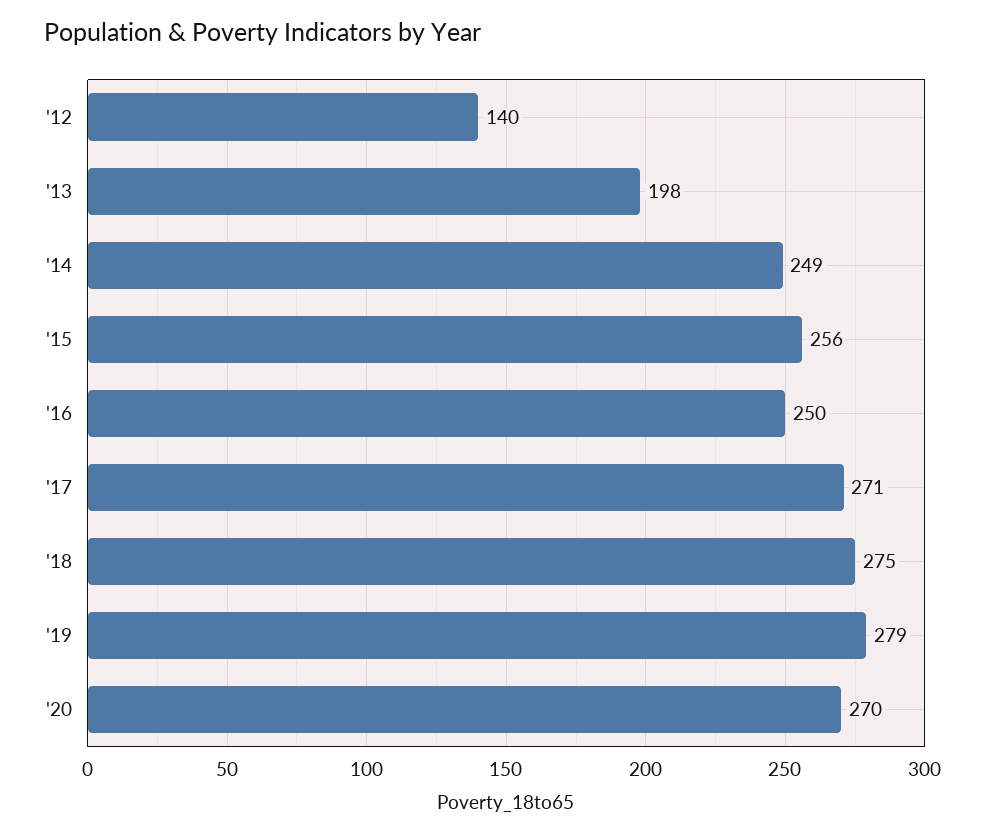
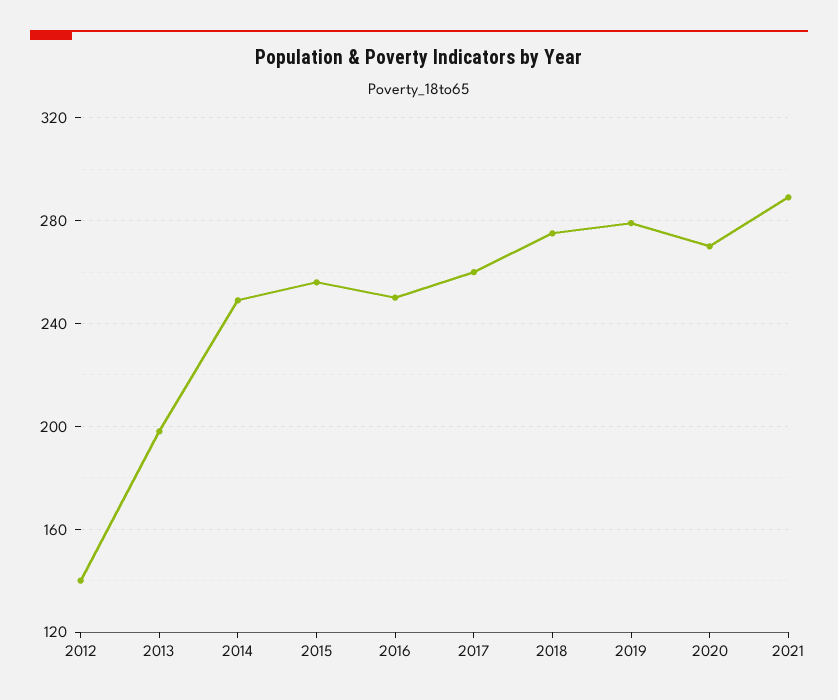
'17: 271 -> 260
2021: none -> 290

